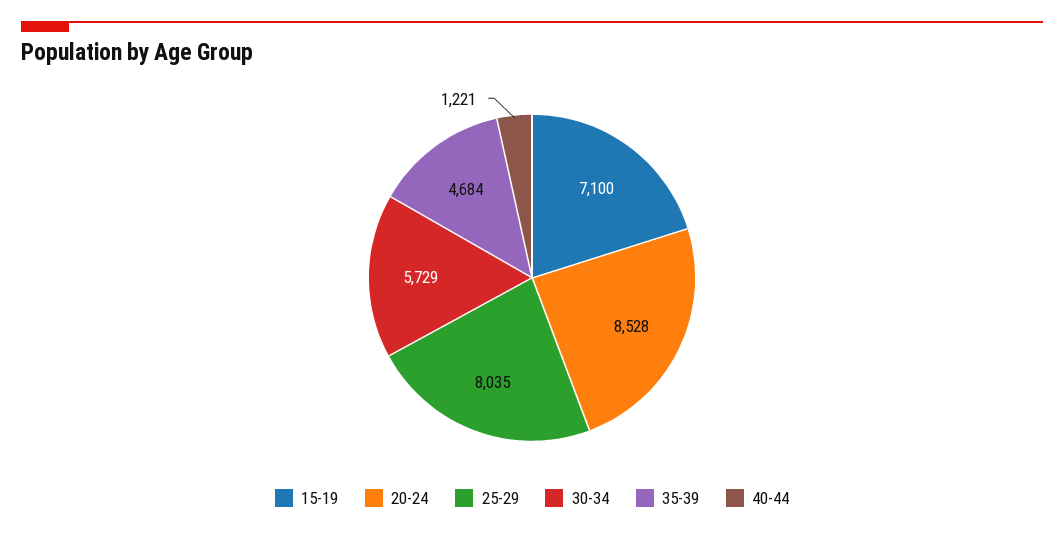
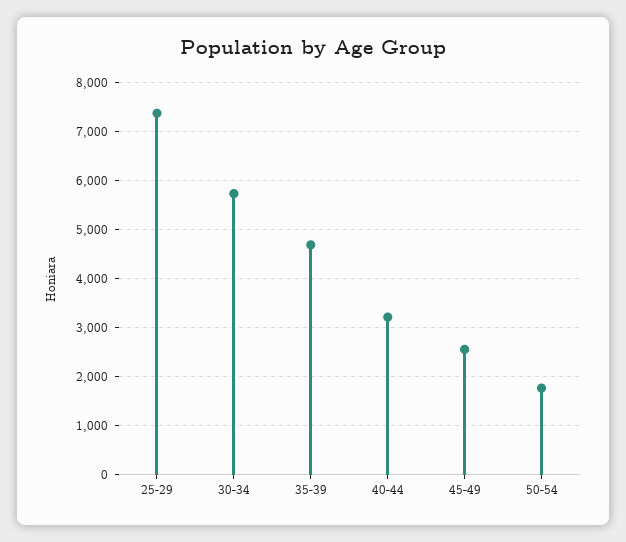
15-19: 7100 -> none
20-24: 8528 -> none
25-29: 8035 -> 7400
40-44: 1221 -> 3200
45-49: none -> 2600
50-54: none -> 1800

